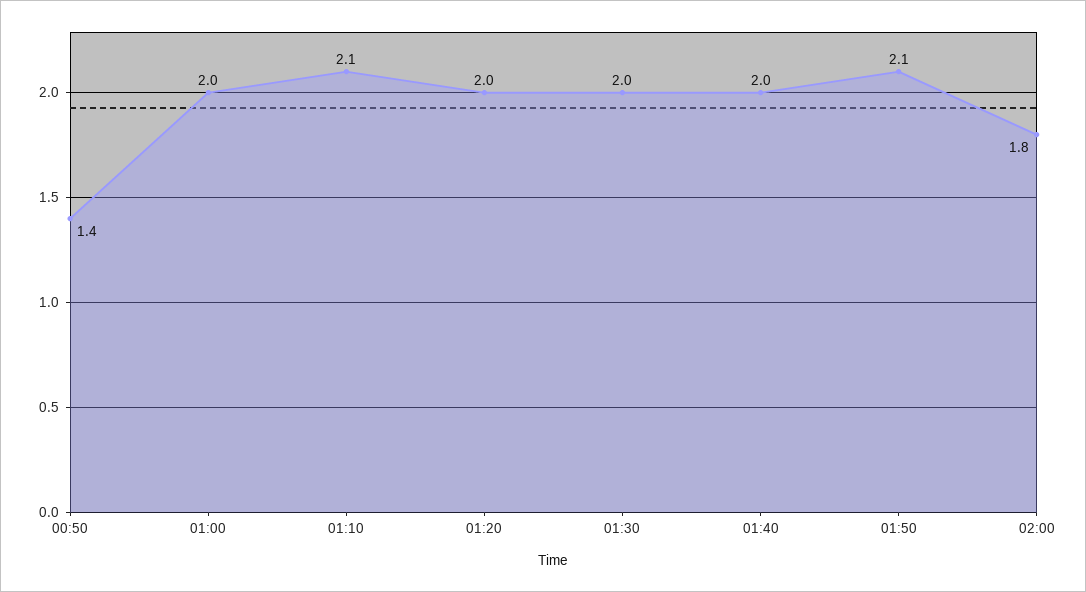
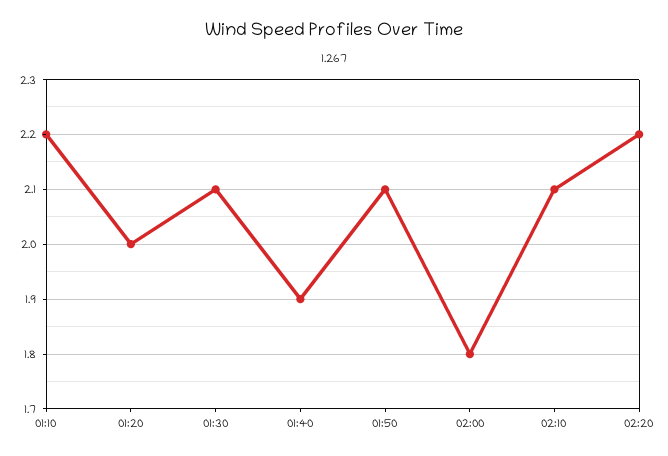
00:50: 1.4 -> none
01:00: 2 -> none
01:10: 2.1 -> 2.2
01:30: 2 -> 2.1
01:40: 2 -> 1.9
02:10: none -> 2.1
02:20: none -> 2.2

